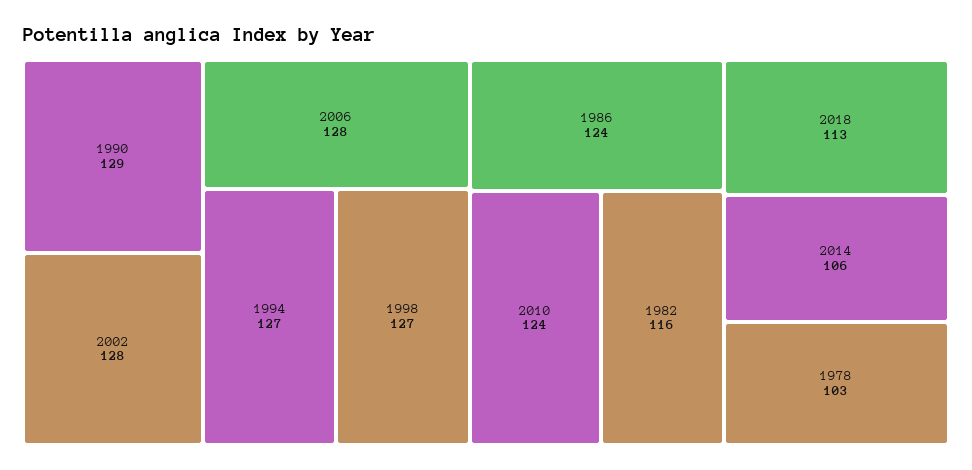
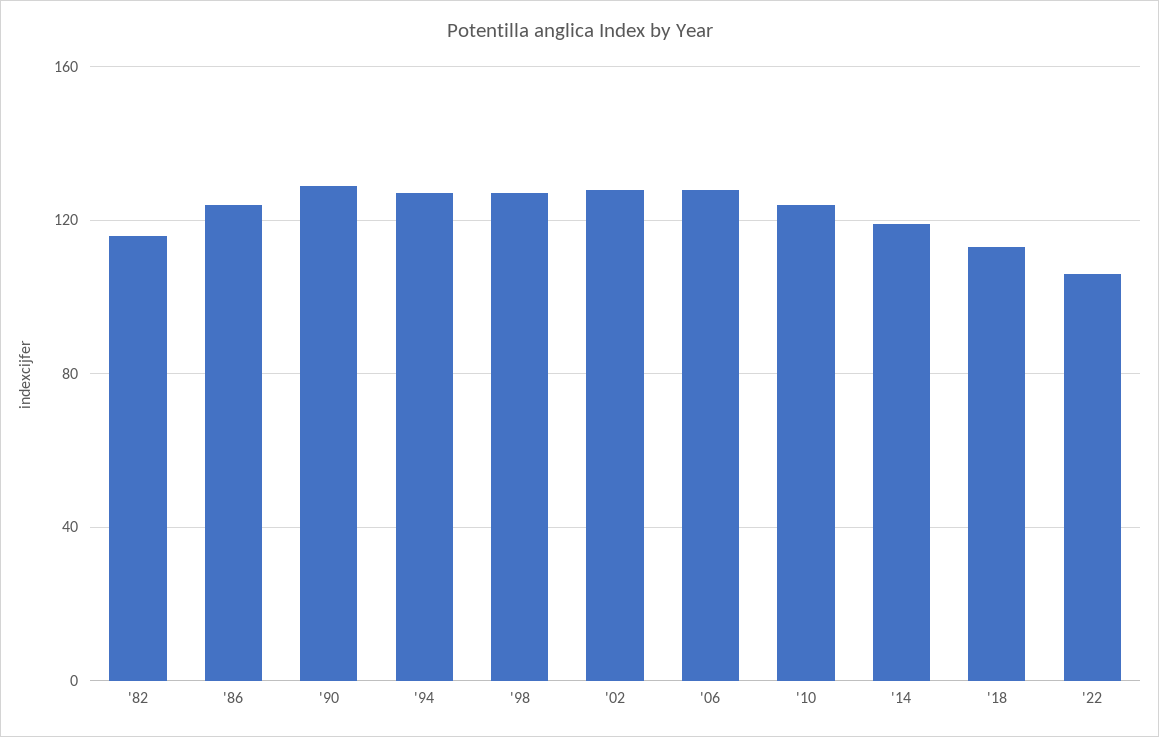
2014: 106 -> 120
1978: 103 -> none
'22: none -> 105

